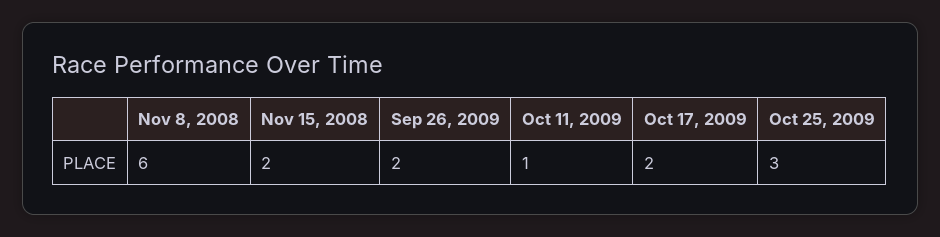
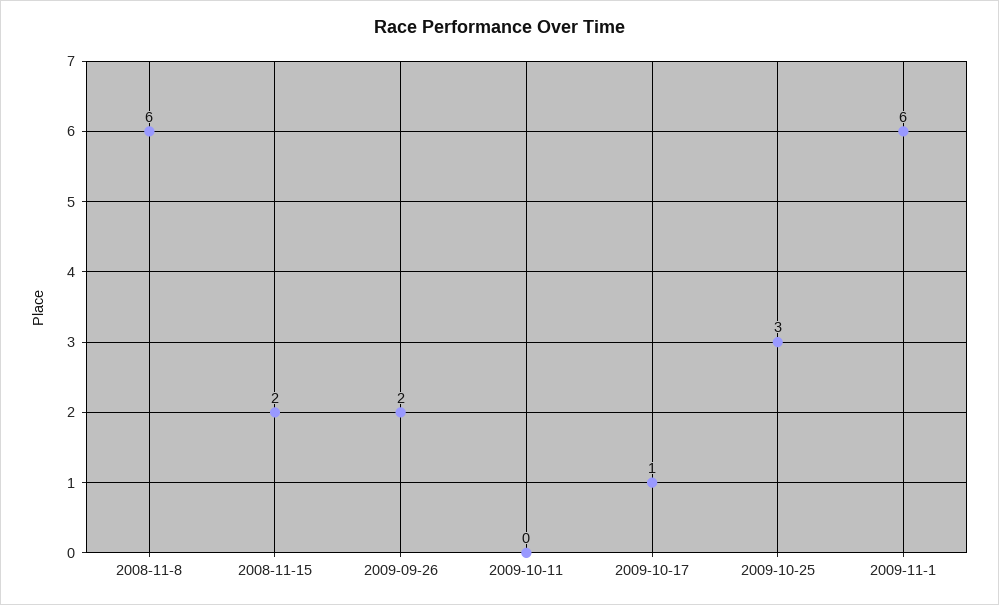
Oct 11, 2009: 1 -> 0
Oct 17, 2009: 2 -> 1
2009-11-1: none -> 6

